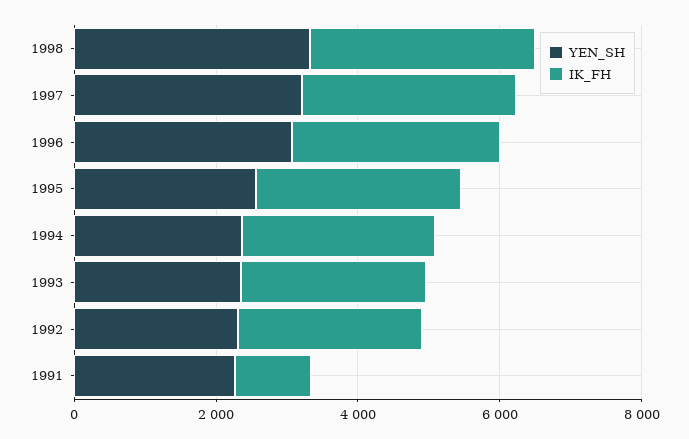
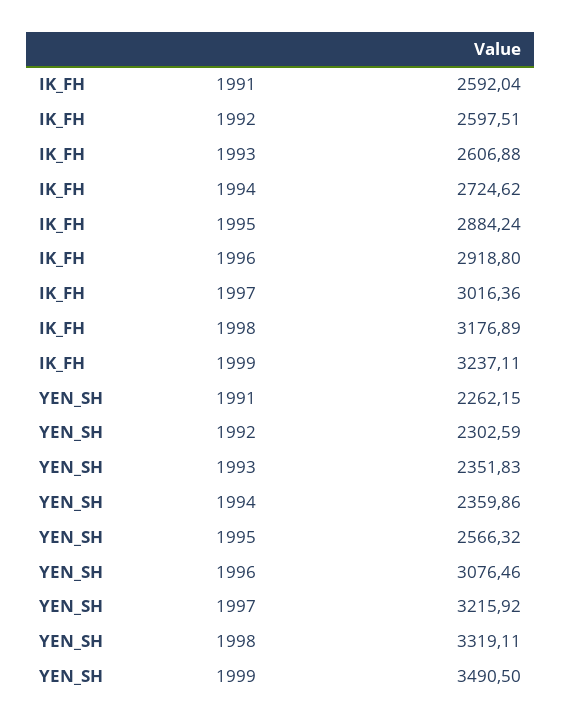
IK_FH, 1991: 1000 -> 2592.04
IK_FH, 1999: none -> 3237.11
YEN_SH, 1999: none -> 3490.5

